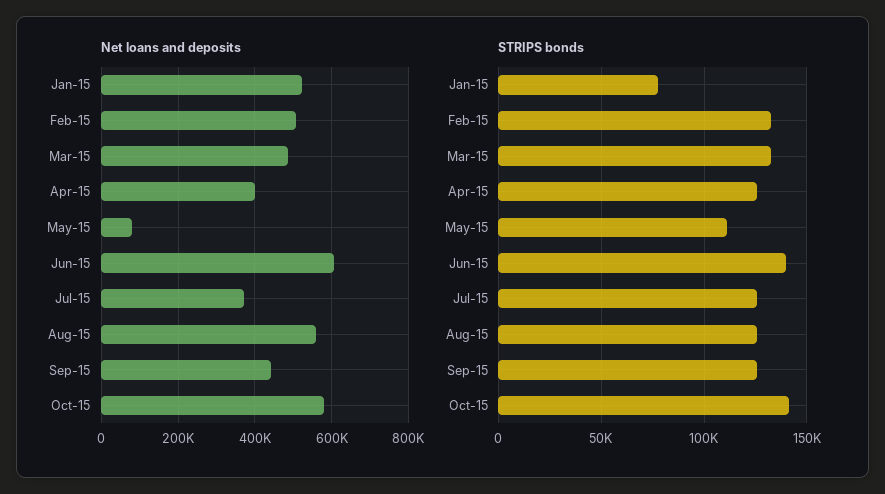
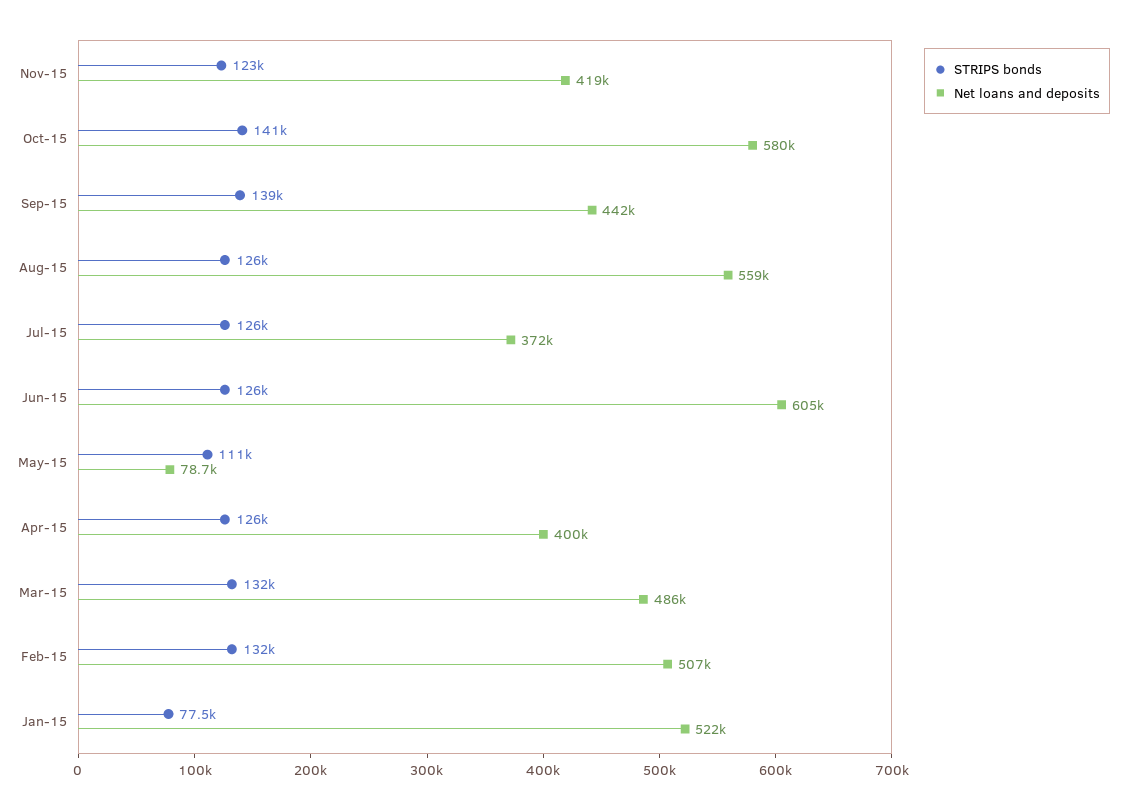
STRIPS bonds, Jun-15: 140000 -> 126000
STRIPS bonds, Sep-15: 125000 -> 139000
STRIPS bonds, Nov-15: none -> 123000
Net loans and deposits, Nov-15: none -> 419000

